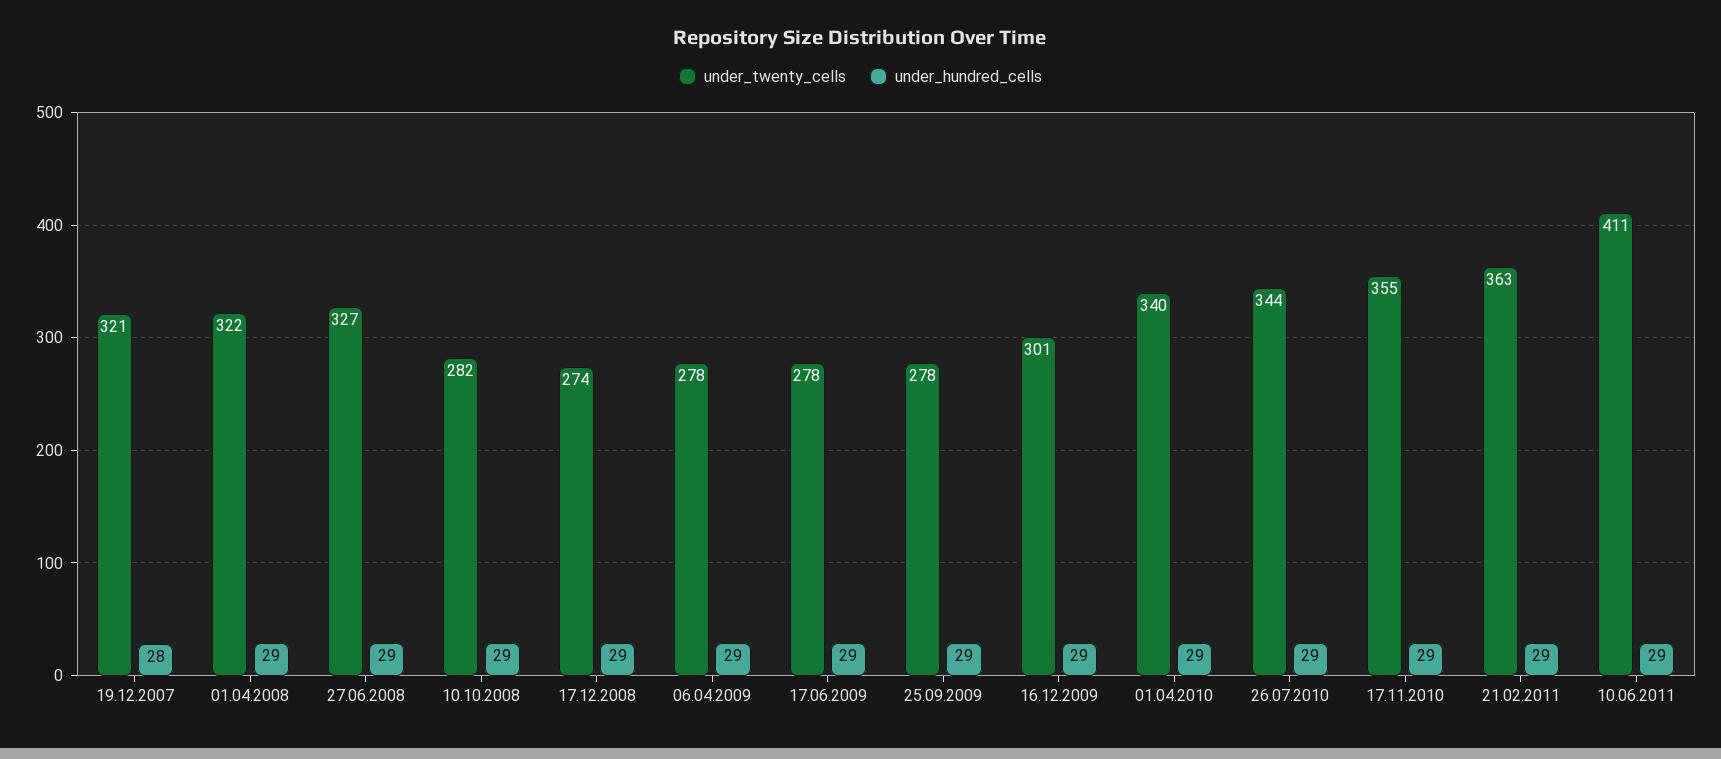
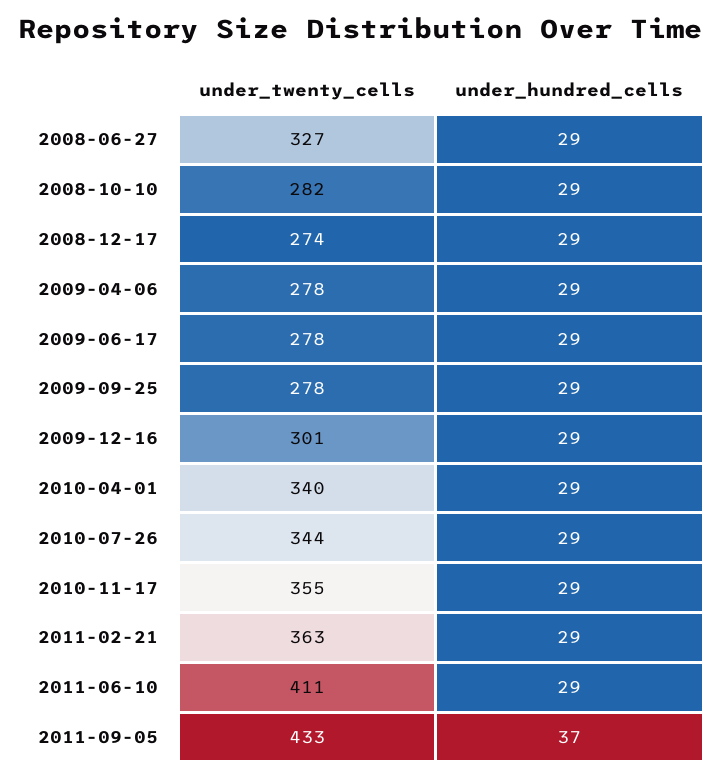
under_twenty_cells, 19.12.2007: 321 -> none
under_hundred_cells, 19.12.2007: 28 -> none
under_twenty_cells, 01.04.2008: 322 -> none
under_hundred_cells, 01.04.2008: 29 -> none
under_twenty_cells, 2011-09-05: none -> 433
under_hundred_cells, 2011-09-05: none -> 37

